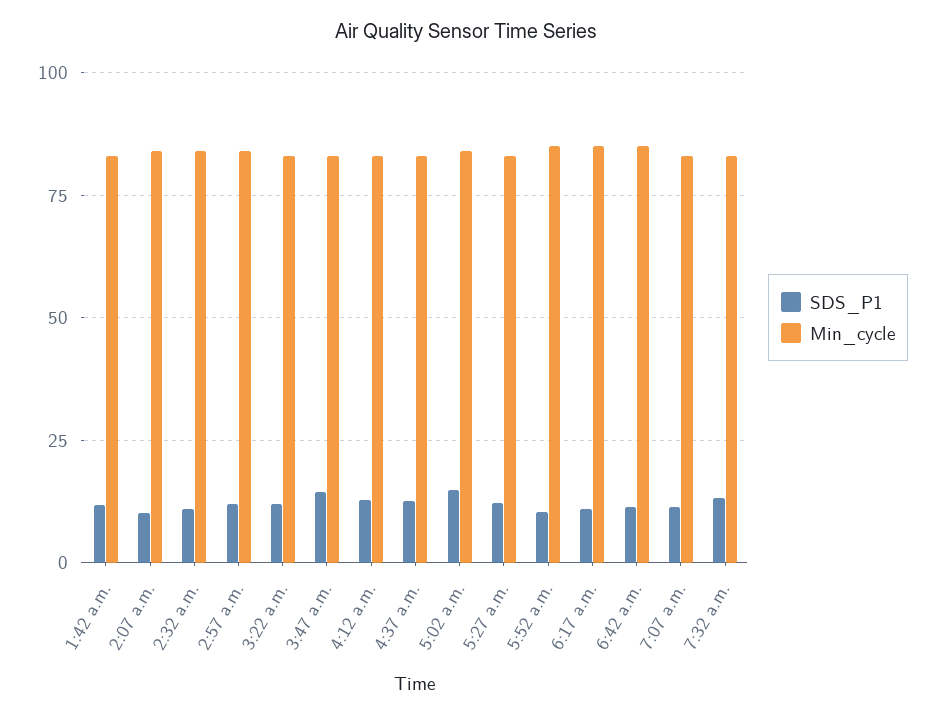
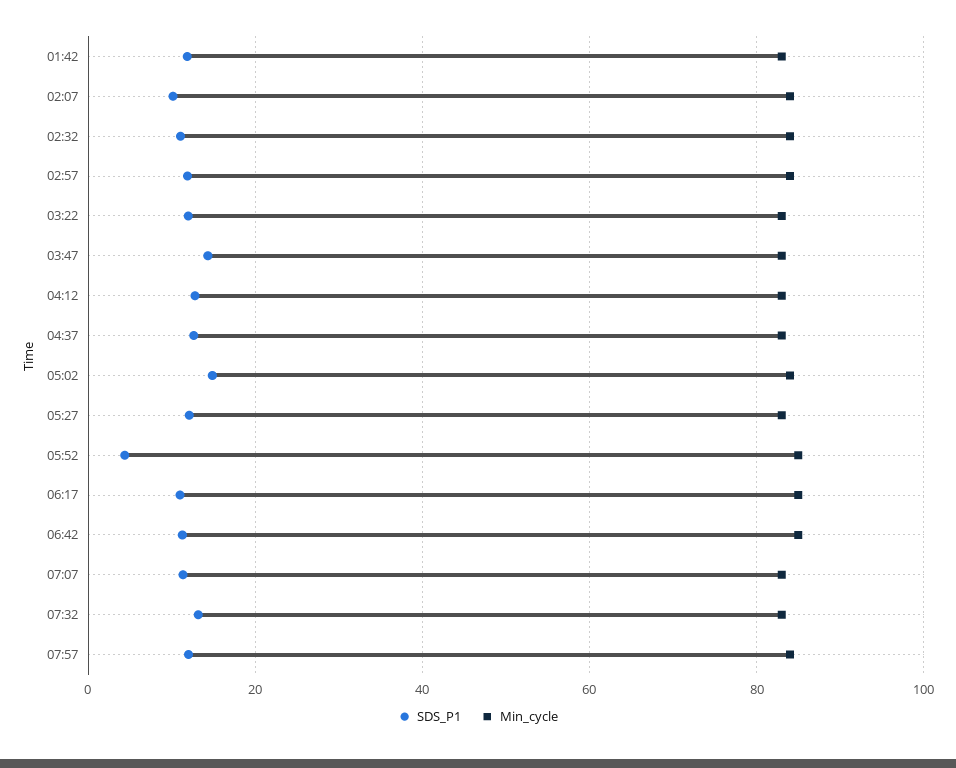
SDS_P1, 5:52 a.m.: 10 -> 4
SDS_P1, 07:57: none -> 12
Min_cycle, 07:57: none -> 84

